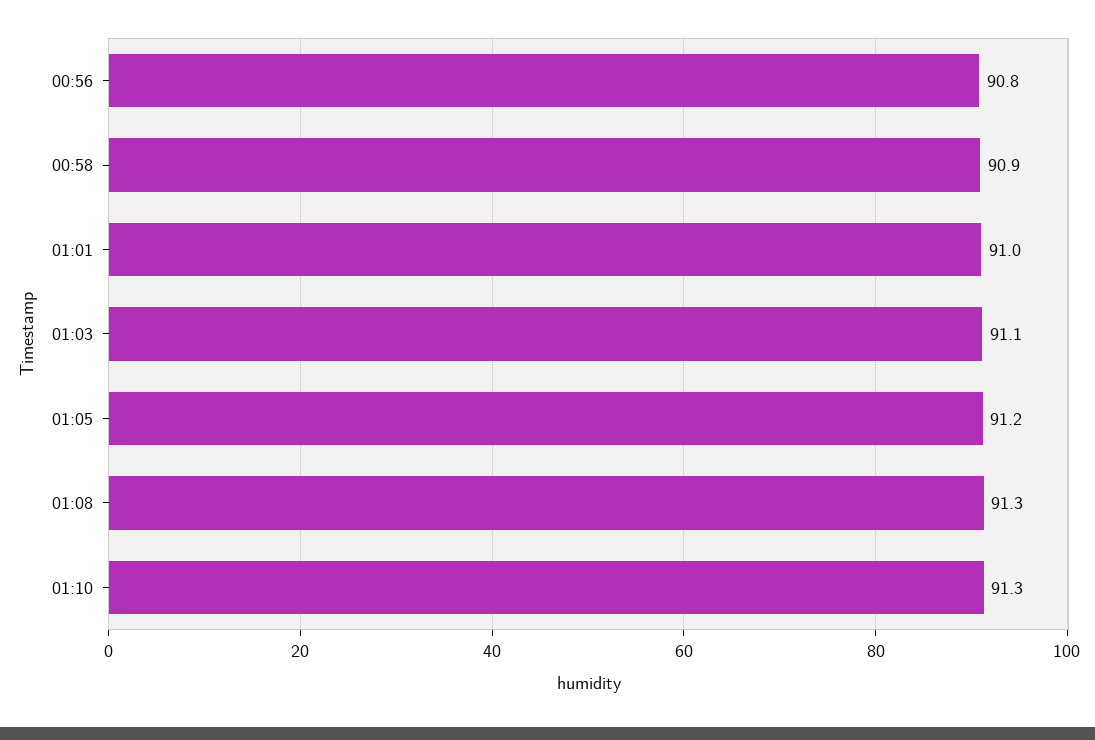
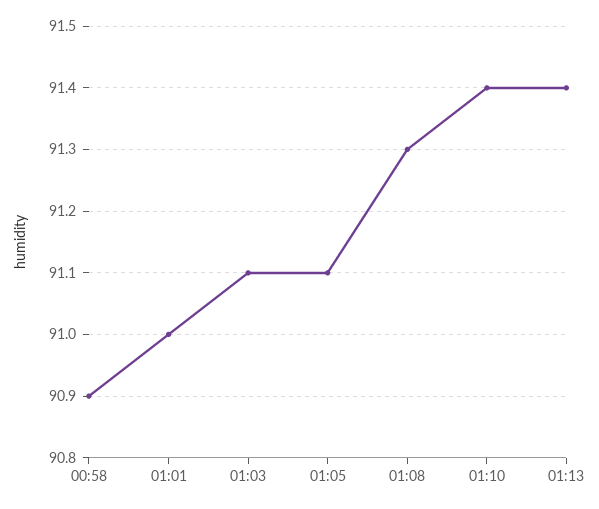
00:56: 90.8 -> none
01:05: 91.2 -> 91.1
01:10: 91.3 -> 91.4
01:13: none -> 91.4

